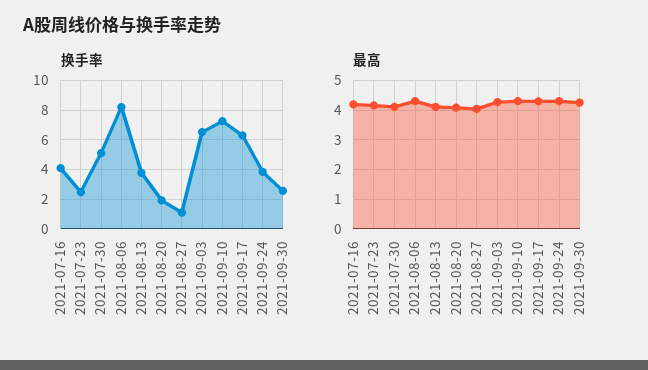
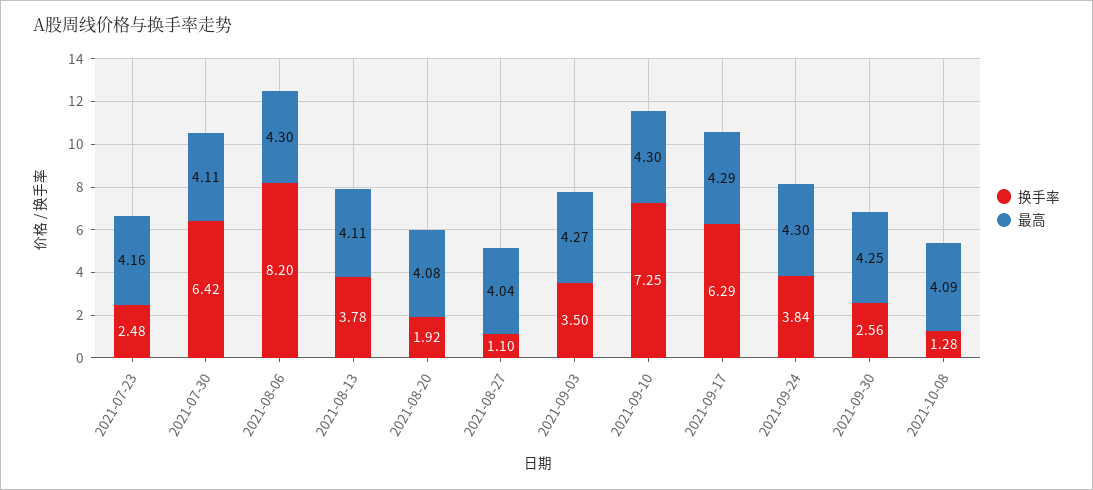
换手率, 2021-07-16: 4 -> none
换手率, 2021-07-30: 5 -> 6.42
换手率, 2021-09-03: 6.5 -> 3.5
最高, 2021-07-16: 4.25 -> none
换手率, 2021-10-08: none -> 1.28
最高, 2021-10-08: none -> 4.09

